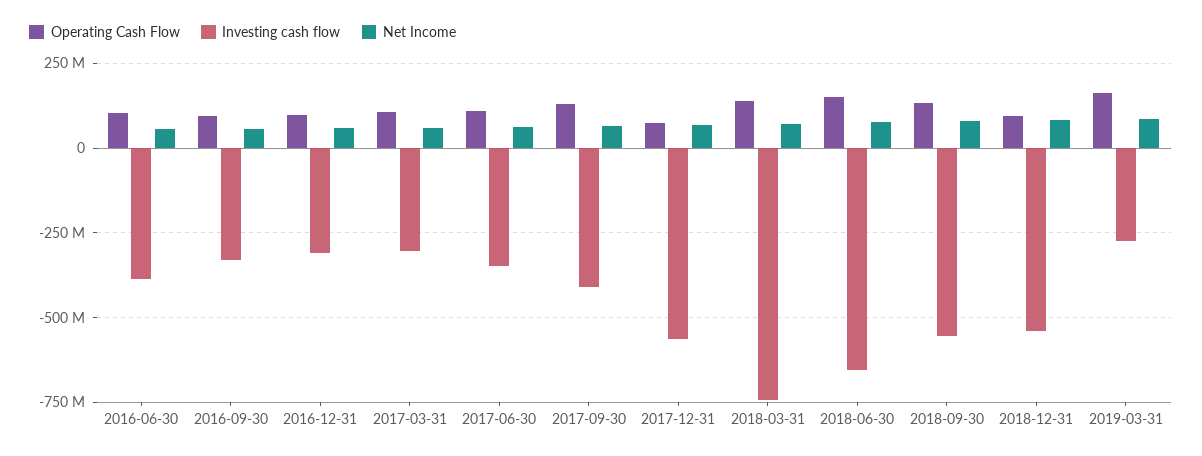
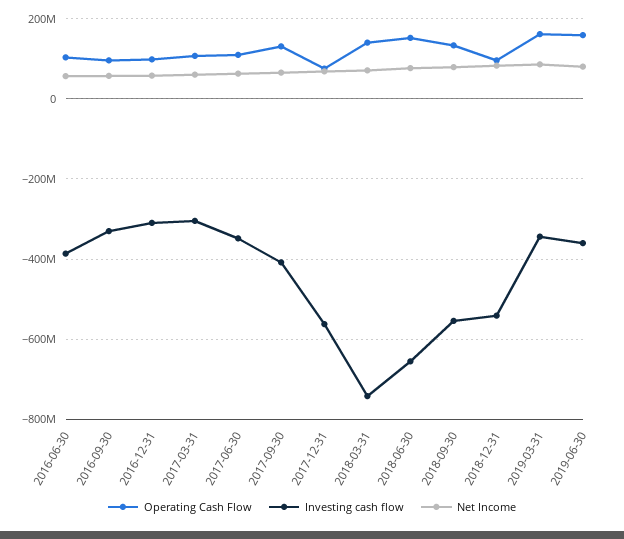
Investing cash flow, 2019-03-31: -275000000 -> -340000000
Operating Cash Flow, 2019-06-30: none -> 160000000
Investing cash flow, 2019-06-30: none -> -360000000
Net Income, 2019-06-30: none -> 80000000

